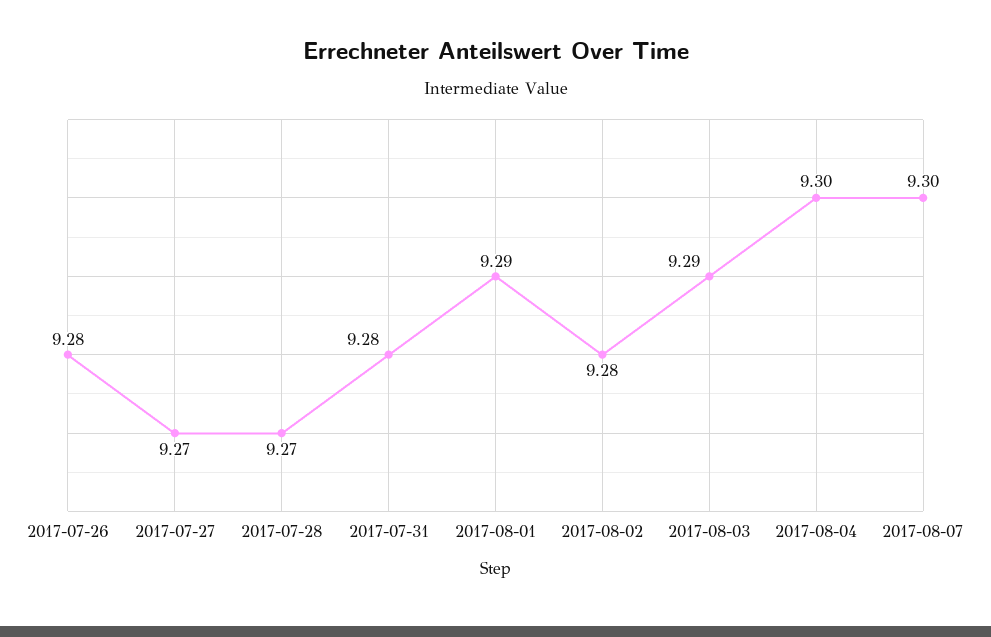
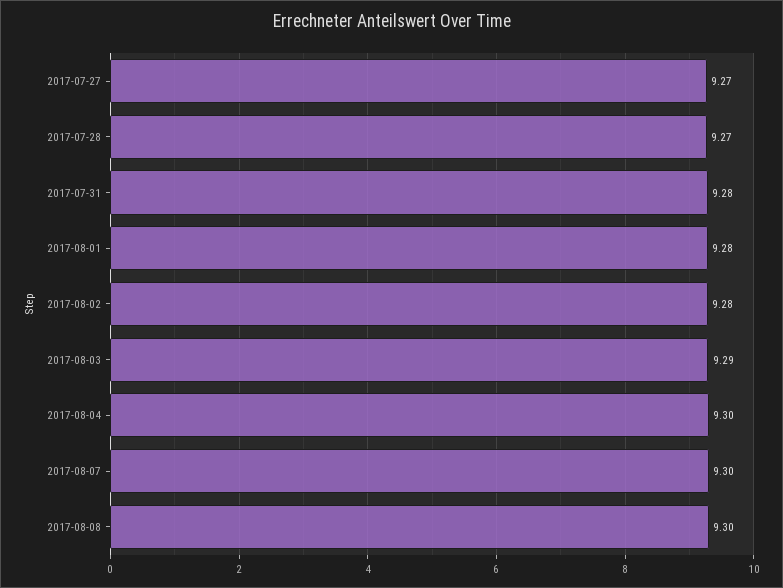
2017-07-26: 9.28 -> none
2017-08-01: 9.29 -> 9.28
2017-08-08: none -> 9.3

